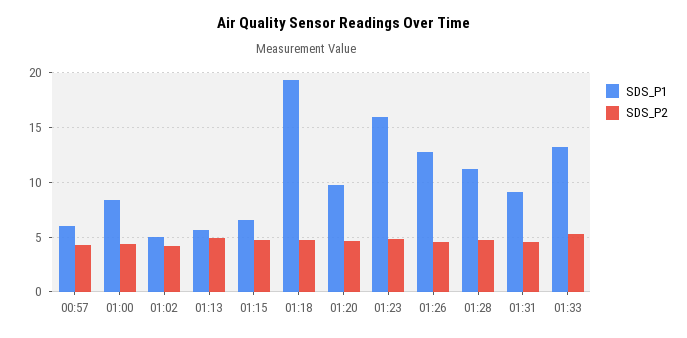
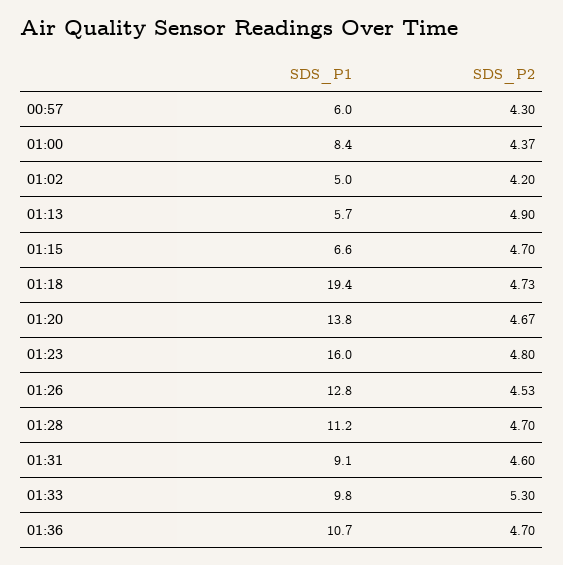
SDS_P1, 01:20: 10 -> 13.8
SDS_P1, 01:33: 13 -> 9.8
SDS_P1, 01:36: none -> 10.7
SDS_P2, 01:36: none -> 4.7

